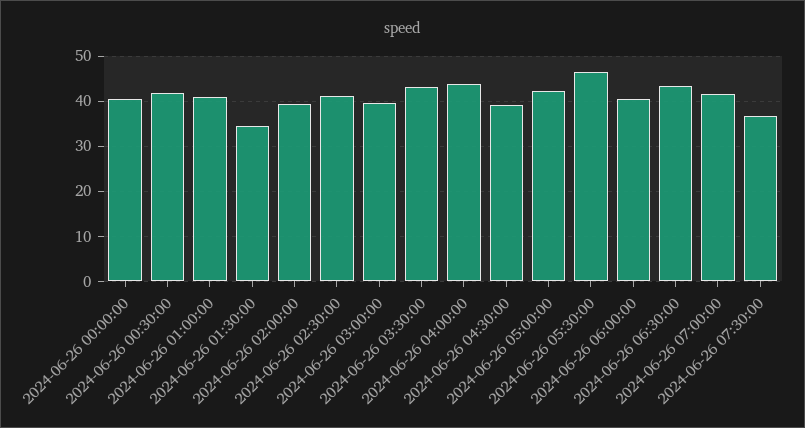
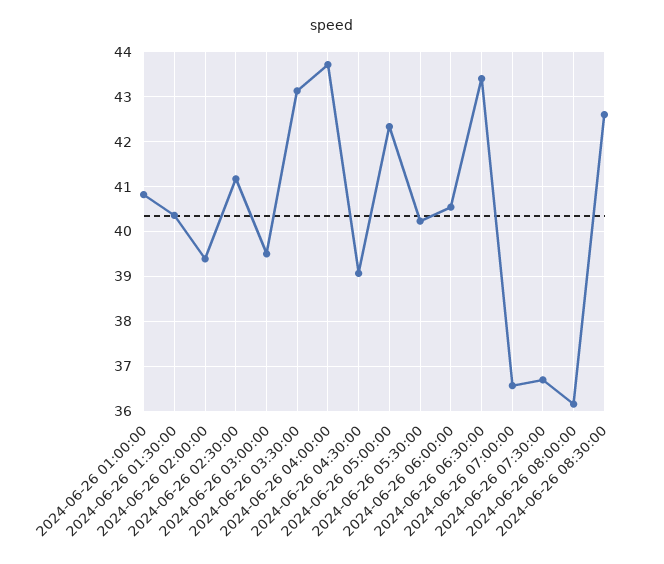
2024-06-26 00:00:00: 40 -> none
2024-06-26 00:30:00: 42 -> none
2024-06-26 01:30:00: 34 -> 40.4
2024-06-26 05:30:00: 46 -> 40.2
2024-06-26 07:00:00: 42 -> 36.6
2024-06-26 08:00:00: none -> 36.2
2024-06-26 08:30:00: none -> 42.6

